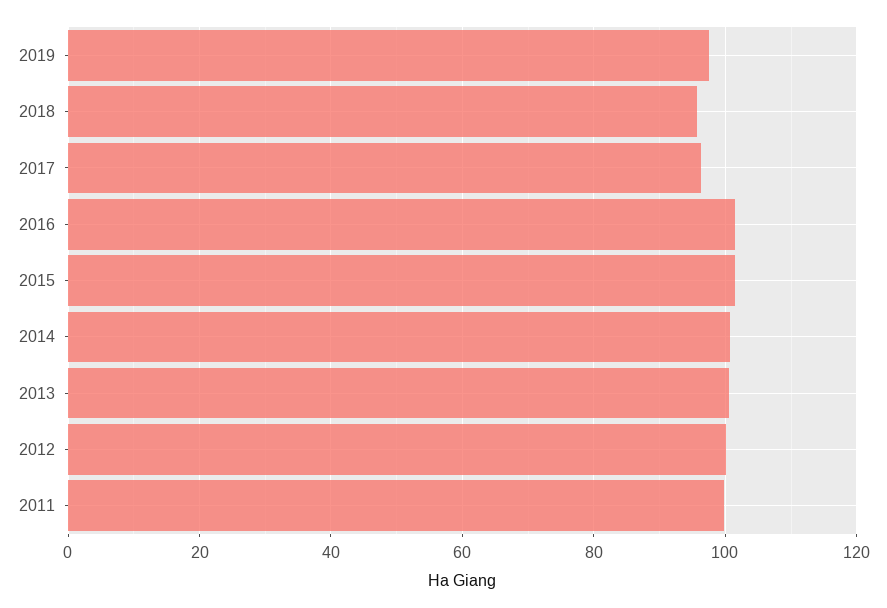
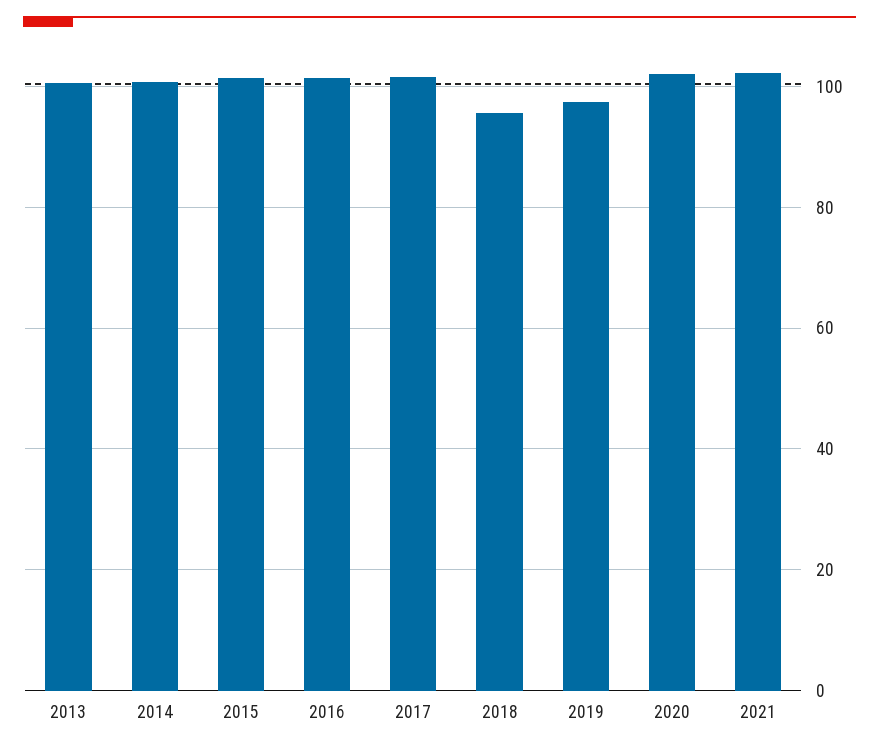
2017: 96 -> 102
2012: 100 -> none
2011: 100 -> none
2020: none -> 102
2021: none -> 102

